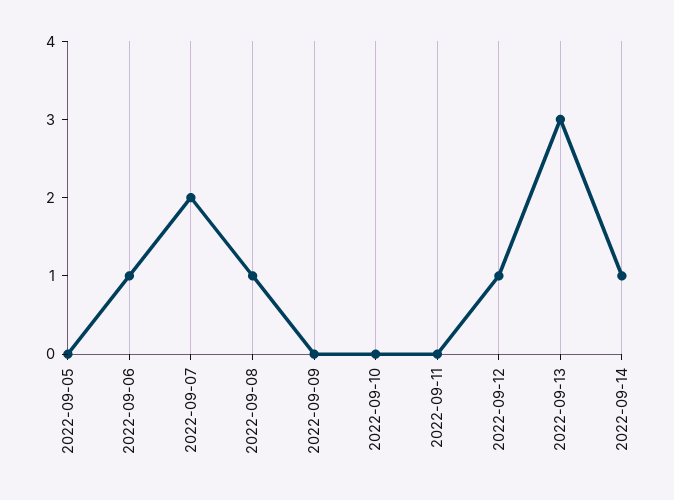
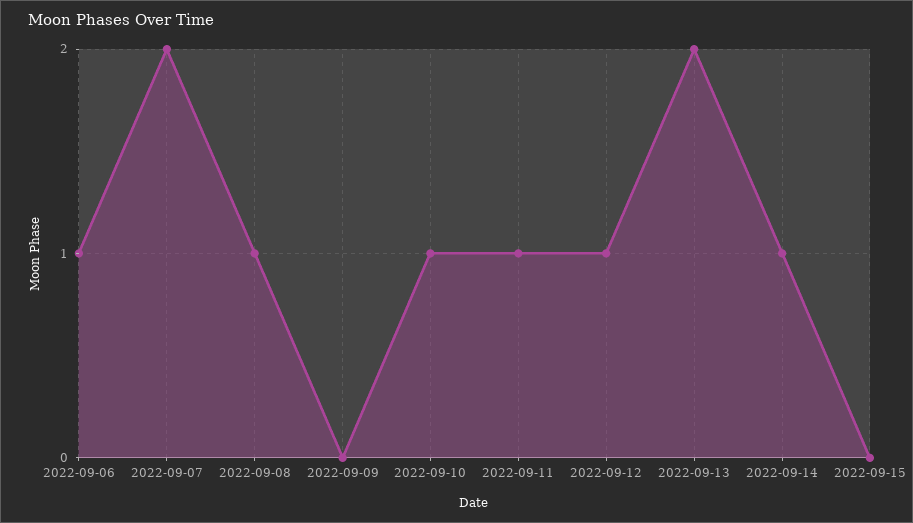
2022-09-05: 0 -> none
2022-09-10: 0 -> 1
2022-09-11: 0 -> 1
2022-09-13: 3 -> 2
2022-09-15: none -> 0

